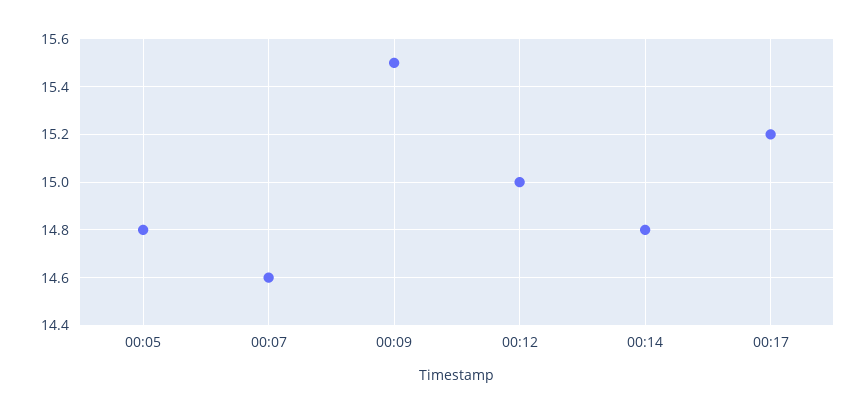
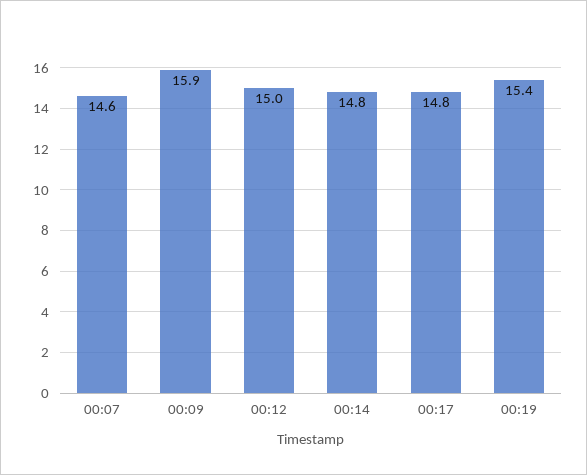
00:05: 14.8 -> none
00:09: 15.5 -> 15.9
00:17: 15.2 -> 14.8
00:19: none -> 15.4

